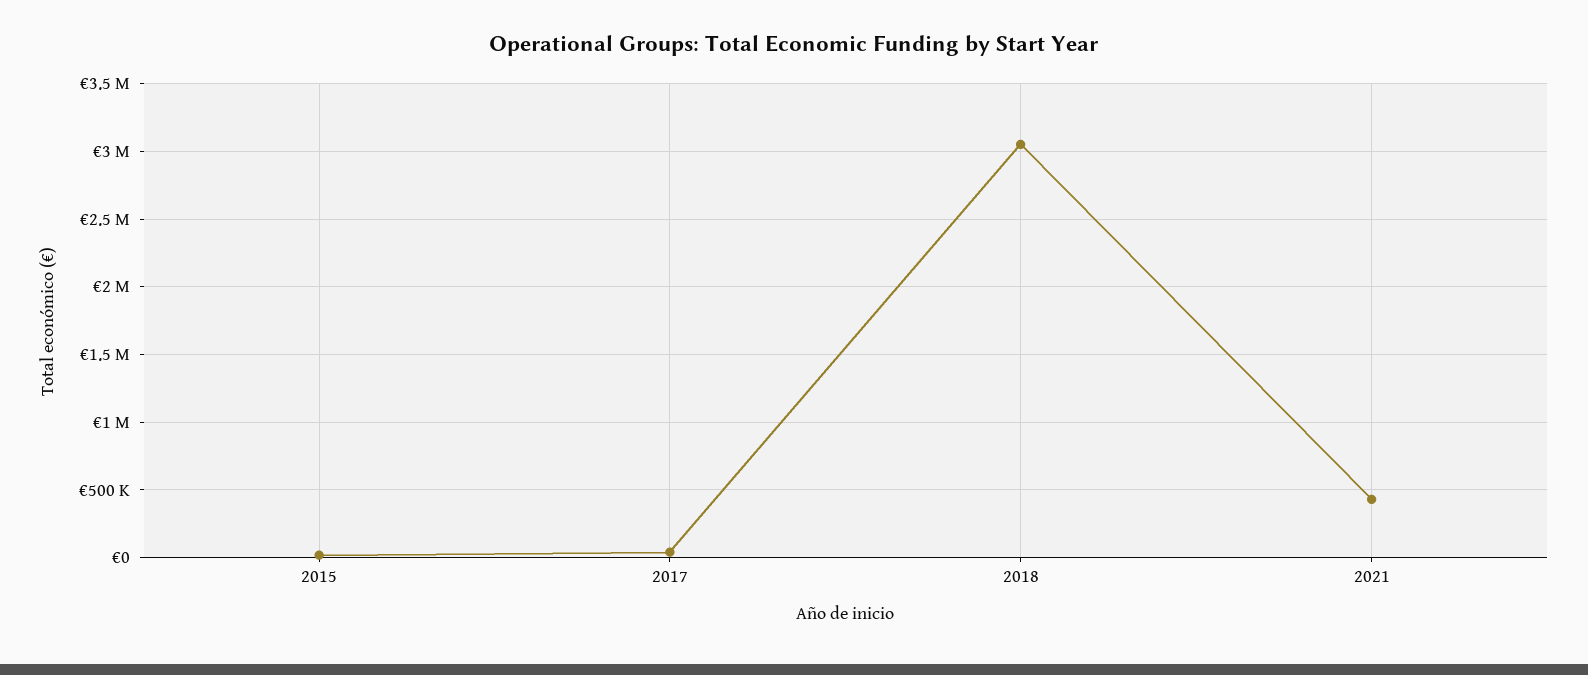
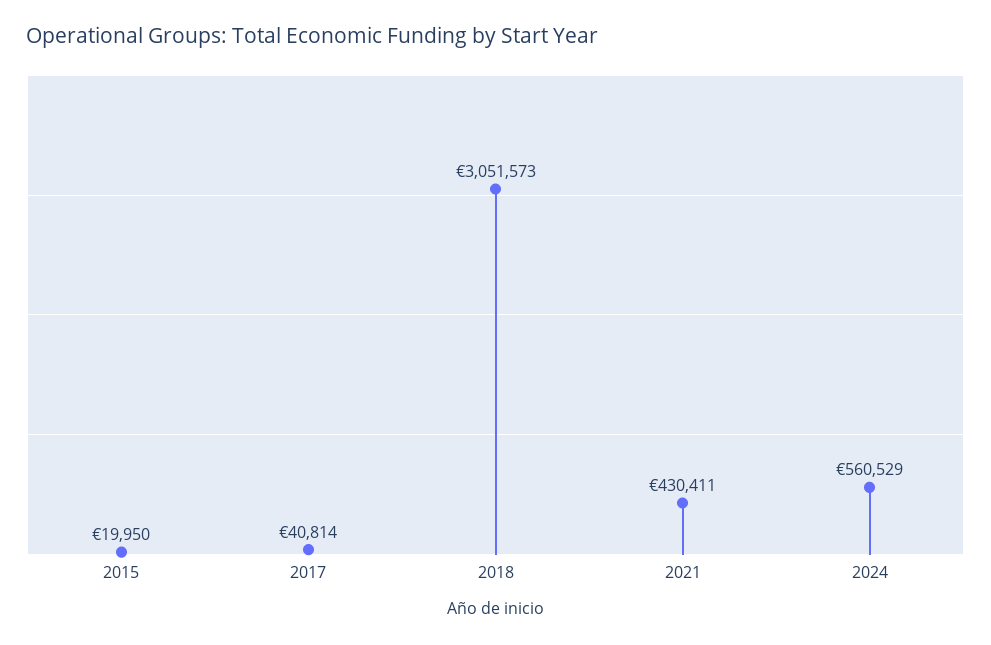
2024: none -> 560529

